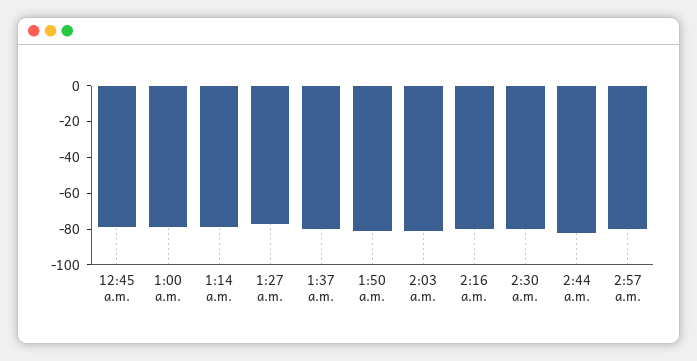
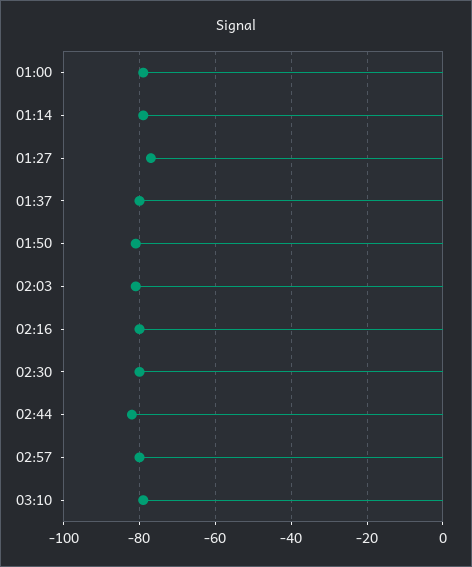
12:45 a.m.: -80 -> none
03:10: none -> -80

